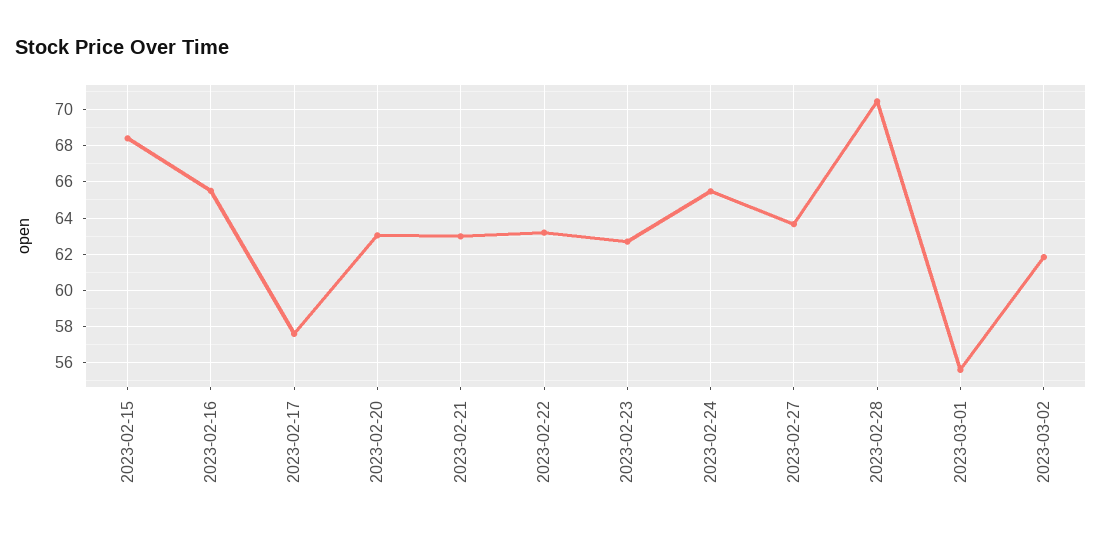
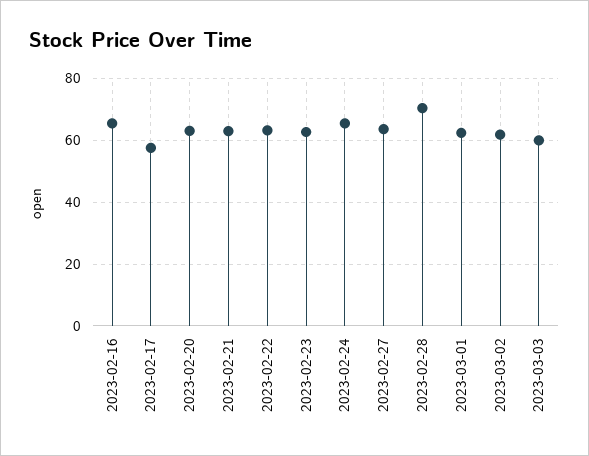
2023-02-15: 68.5 -> none
2023-03-01: 55.5 -> 62
2023-03-03: none -> 60

